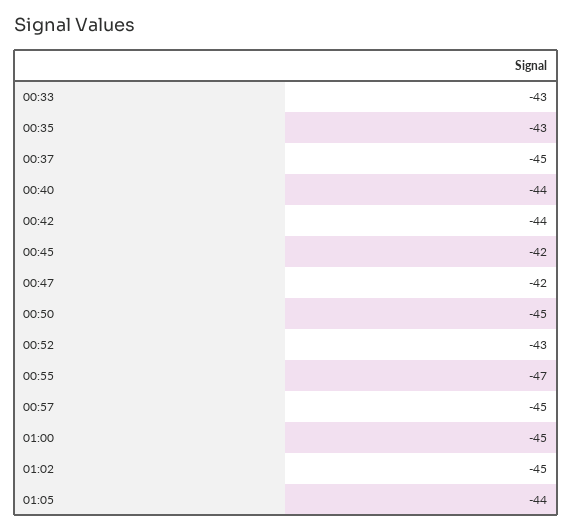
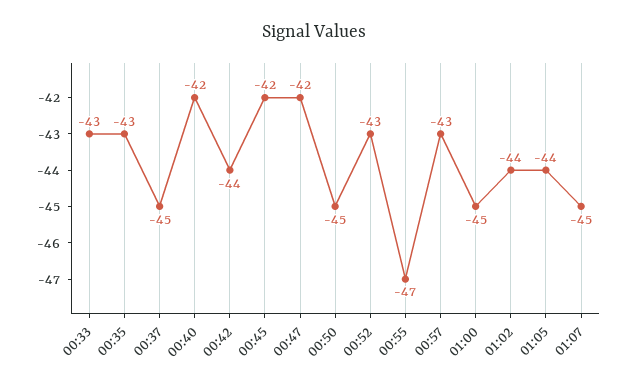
00:40: -44 -> -42
00:57: -45 -> -43
01:02: -45 -> -44
01:07: none -> -45

